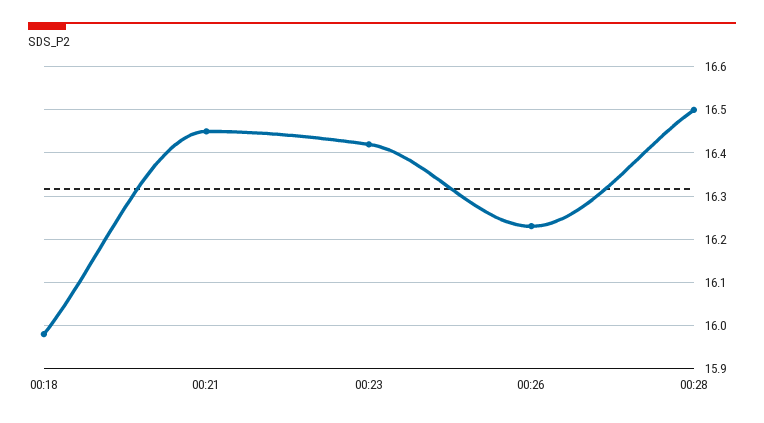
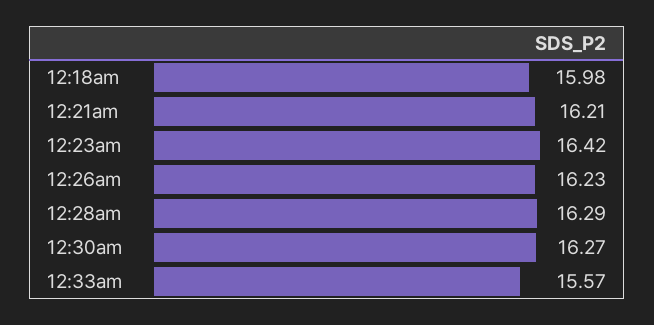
00:21: 16.45 -> 16.21
00:28: 16.5 -> 16.29
12:30am: none -> 16.27
12:33am: none -> 15.57

